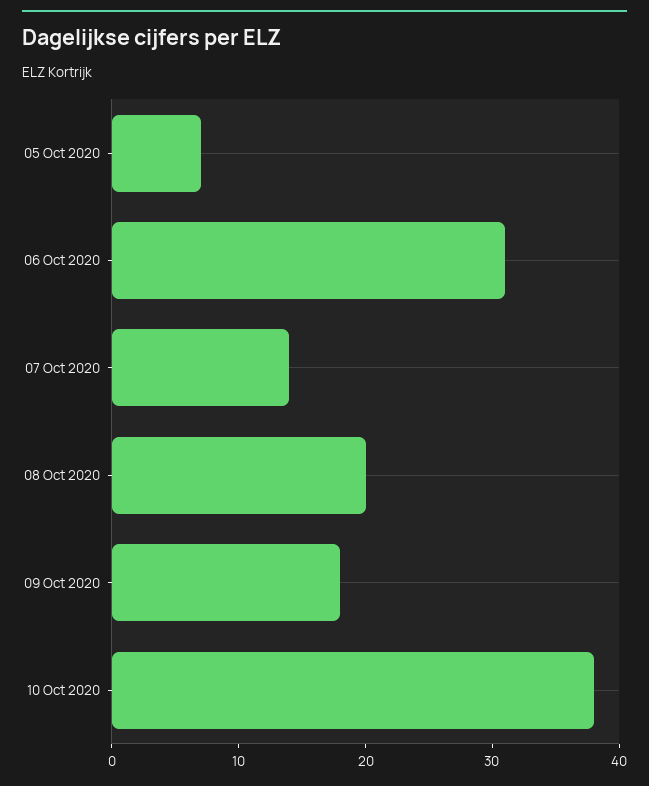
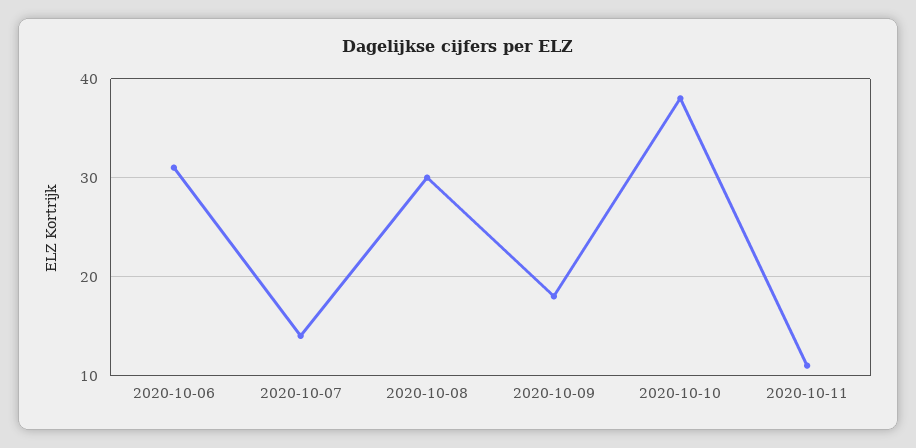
05 Oct 2020: 7 -> none
08 Oct 2020: 20 -> 30
2020-10-11: none -> 11

